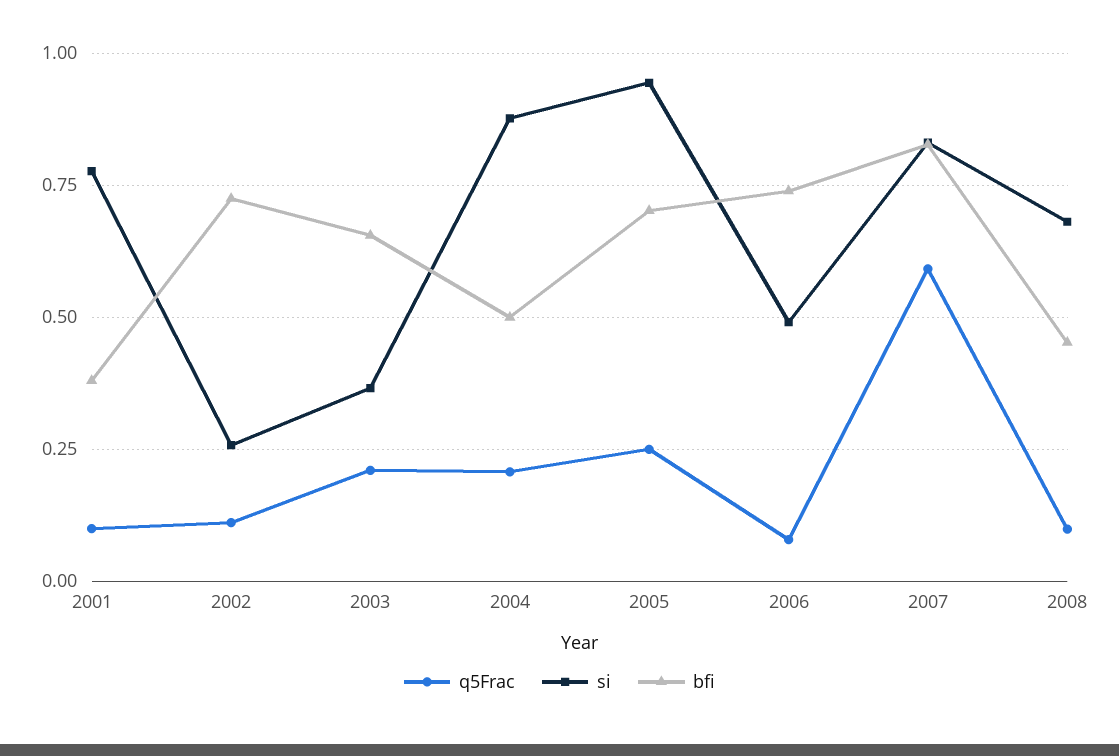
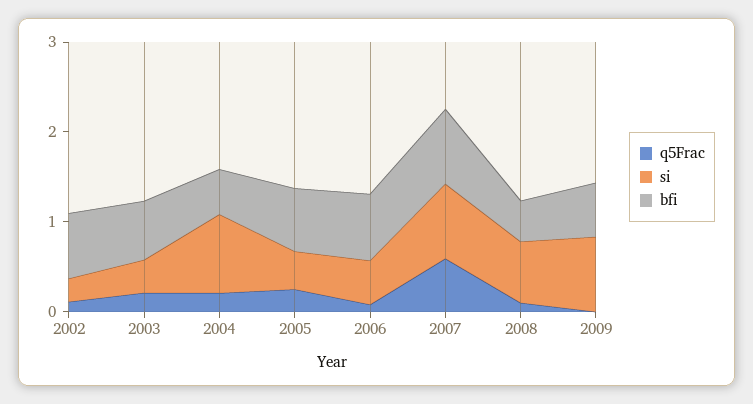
q5Frac, 2001: 0.1 -> none
si, 2001: 0.775 -> none
bfi, 2001: 0.375 -> none
si, 2005: 0.95 -> 0.4
q5Frac, 2009: none -> 0
si, 2009: none -> 0.8
bfi, 2009: none -> 0.6

